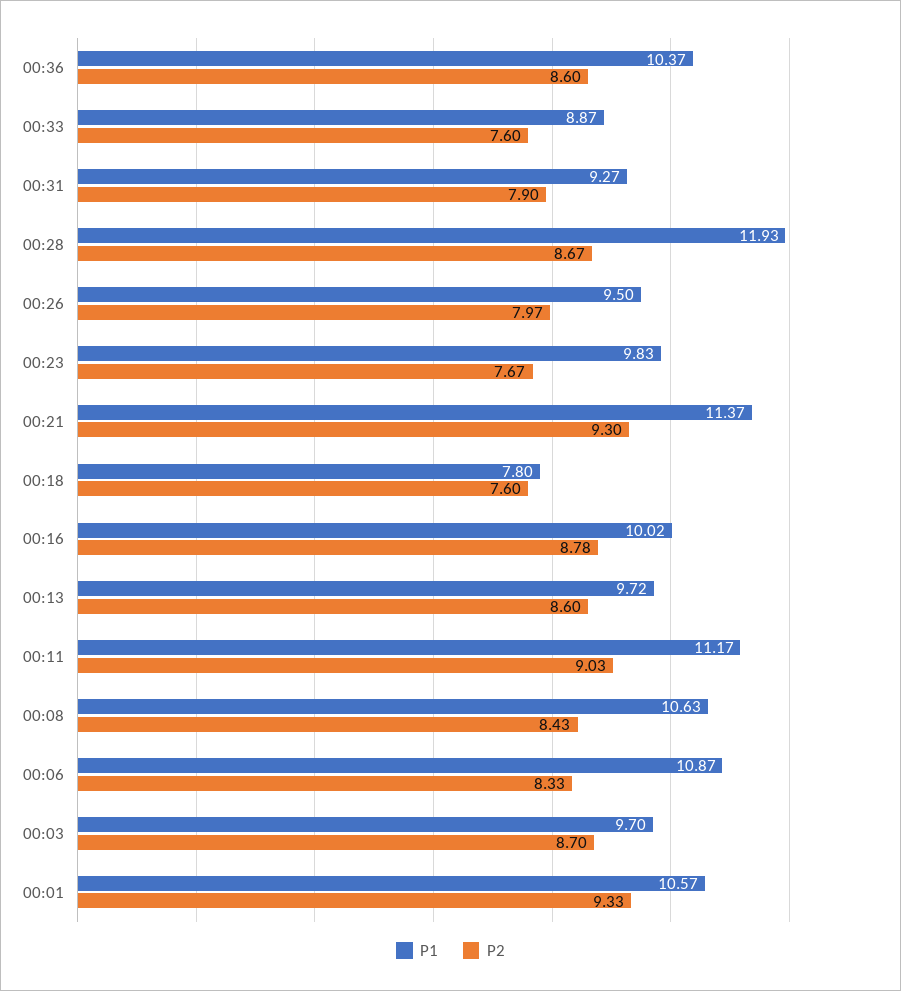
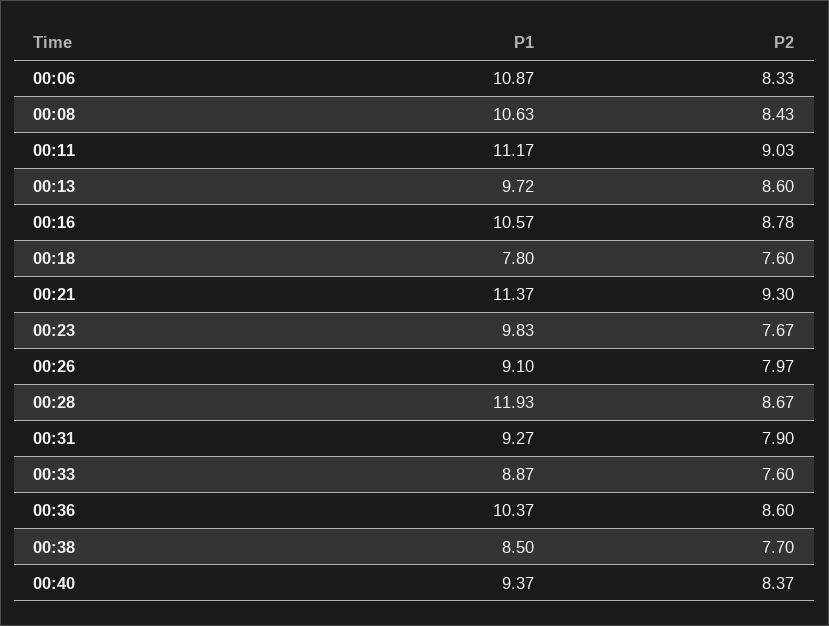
P1, 00:26: 9.5 -> 9.1
P1, 00:16: 10.02 -> 10.57
P1, 00:03: 9.7 -> none
P2, 00:03: 8.7 -> none
P1, 00:01: 10.57 -> none
P2, 00:01: 9.33 -> none
P1, 00:38: none -> 8.5
P2, 00:38: none -> 7.7
P1, 00:40: none -> 9.37
P2, 00:40: none -> 8.37

